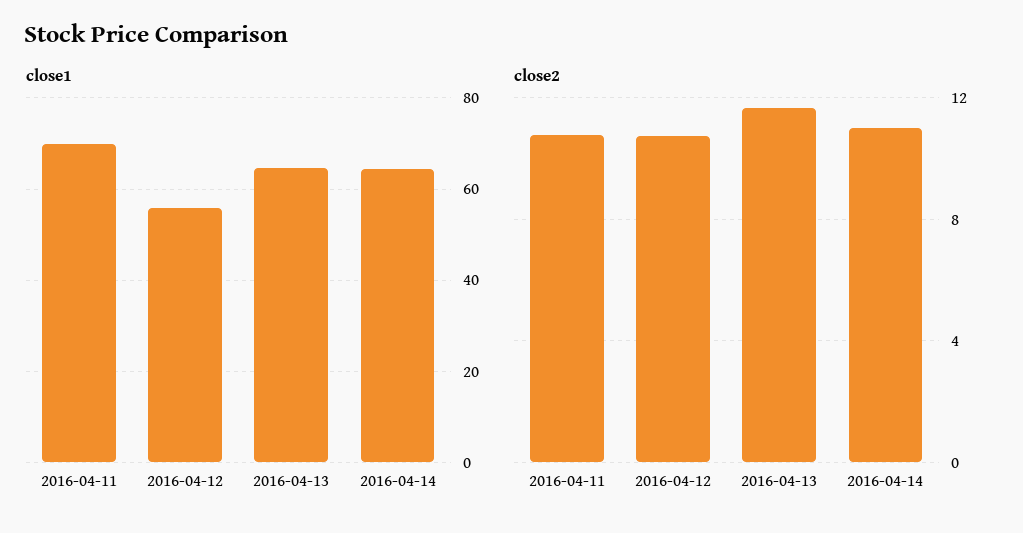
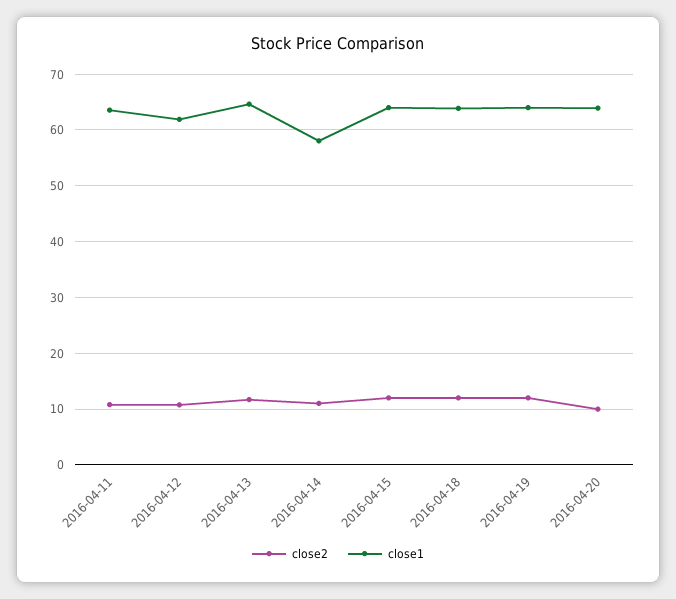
close1, 2016-04-11: 70 -> 64
close1, 2016-04-12: 56 -> 62
close1, 2016-04-14: 64 -> 58
close2, 2016-04-15: none -> 12
close1, 2016-04-15: none -> 64
close2, 2016-04-18: none -> 12
close1, 2016-04-18: none -> 64
close2, 2016-04-19: none -> 12
close1, 2016-04-19: none -> 64
close2, 2016-04-20: none -> 10
close1, 2016-04-20: none -> 64

